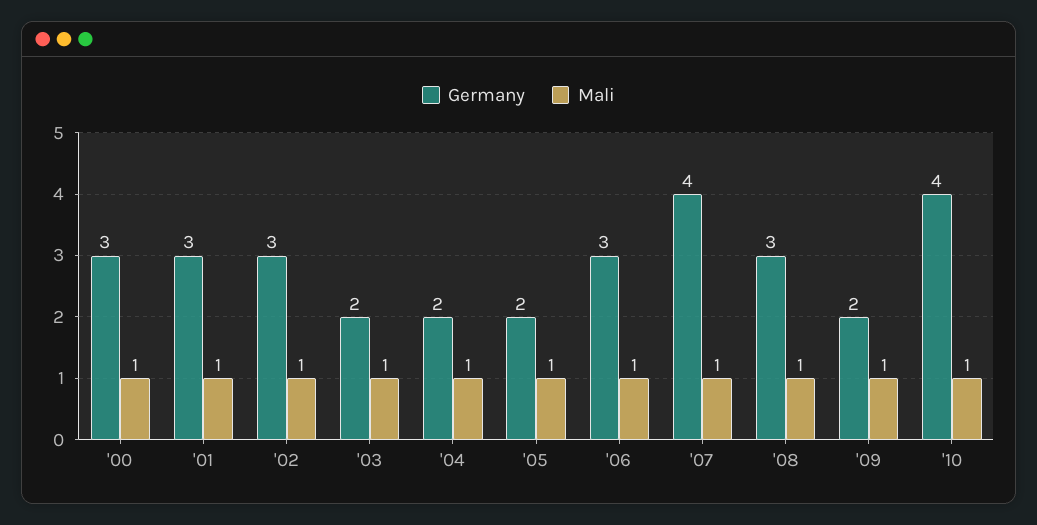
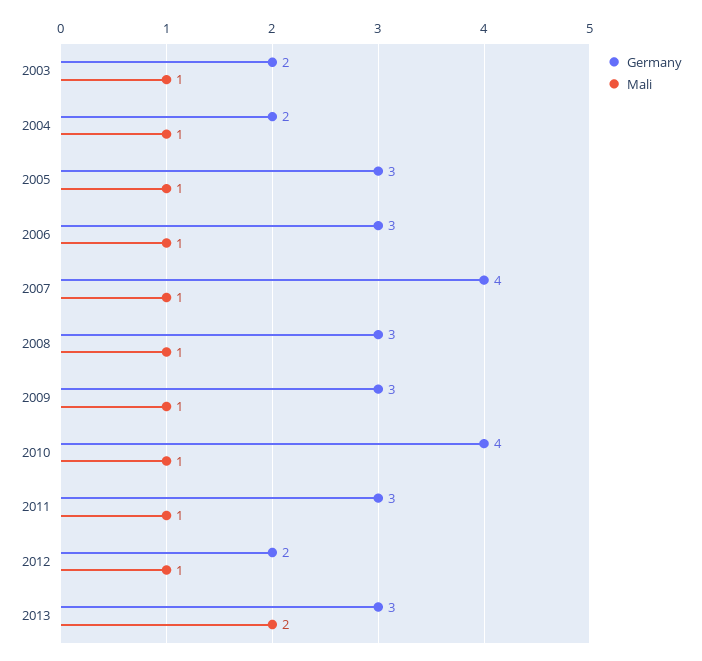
Germany, '00: 3 -> none
Mali, '00: 1 -> none
Germany, '01: 3 -> none
Mali, '01: 1 -> none
Germany, '02: 3 -> none
Mali, '02: 1 -> none
Germany, '05: 2 -> 3
Germany, '09: 2 -> 3
Germany, 2011: none -> 3
Mali, 2011: none -> 1
Germany, 2012: none -> 2
Mali, 2012: none -> 1
Germany, 2013: none -> 3
Mali, 2013: none -> 2

